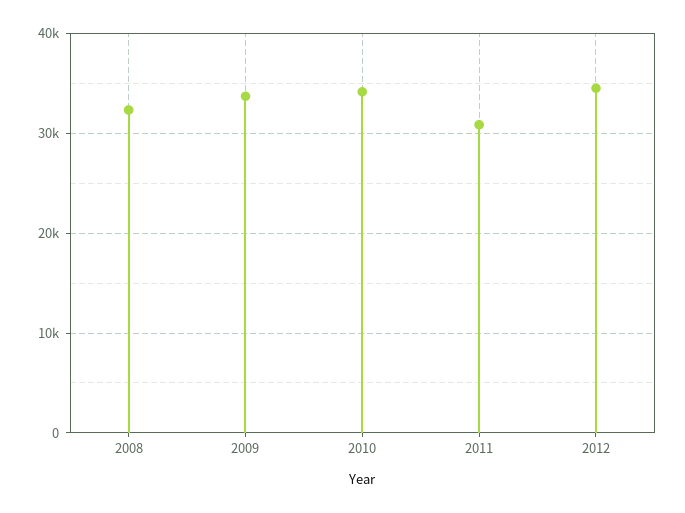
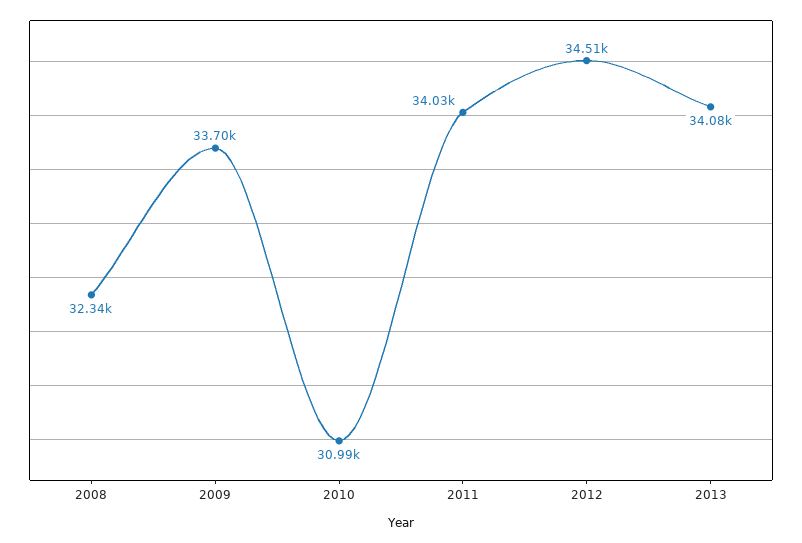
2010: 34000 -> 30990
2011: 31000 -> 34030
2013: none -> 34080

